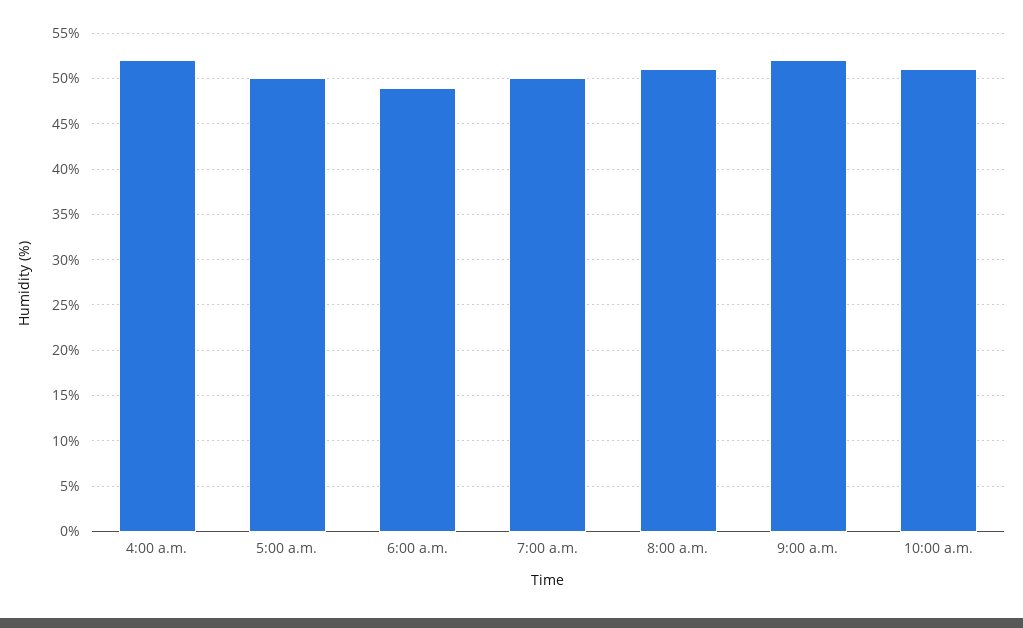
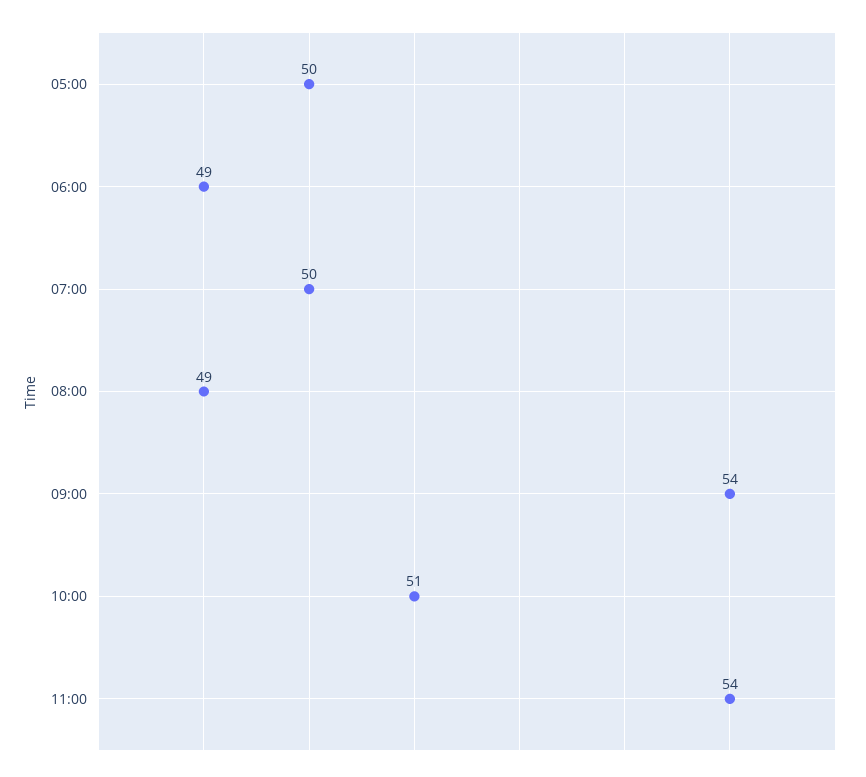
4:00 a.m.: 52 -> none
8:00 a.m.: 51 -> 49
9:00 a.m.: 52 -> 54
11:00: none -> 54

